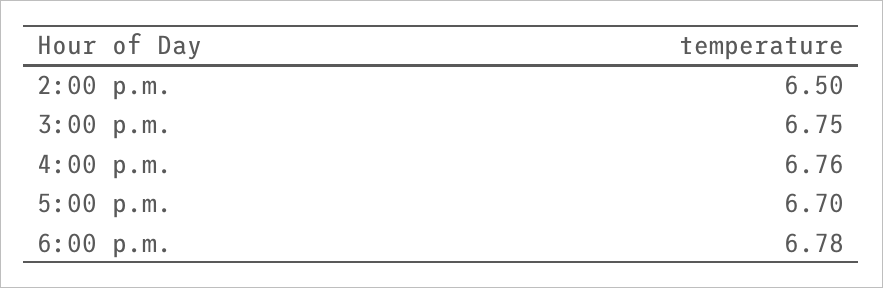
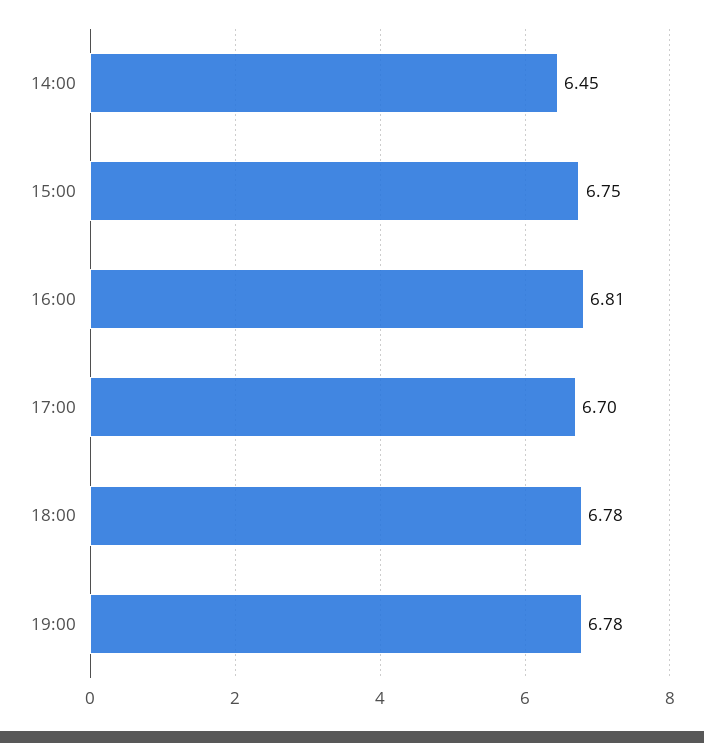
2:00 p.m.: 6.5 -> 6.45
4:00 p.m.: 6.76 -> 6.81
19:00: none -> 6.78

